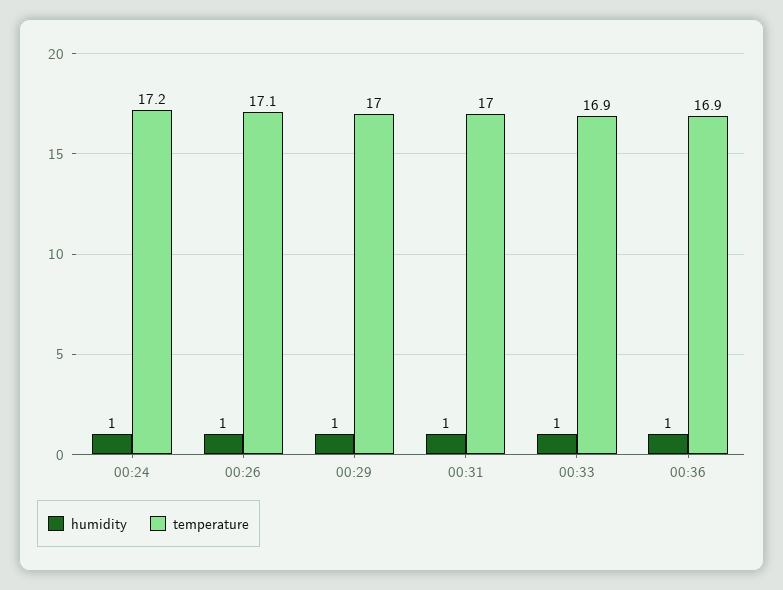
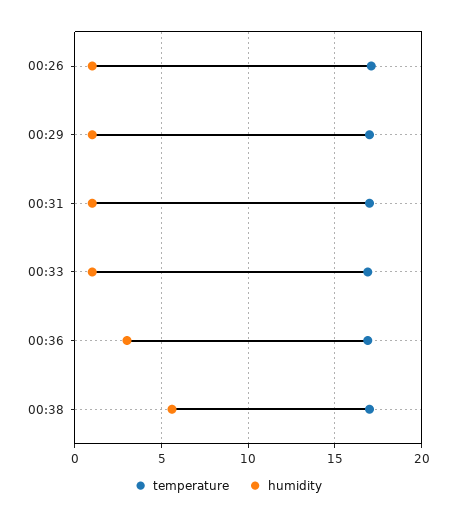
humidity, 00:24: 1 -> none
temperature, 00:24: 17.2 -> none
humidity, 00:36: 1 -> 3
temperature, 00:38: none -> 17
humidity, 00:38: none -> 5.5

